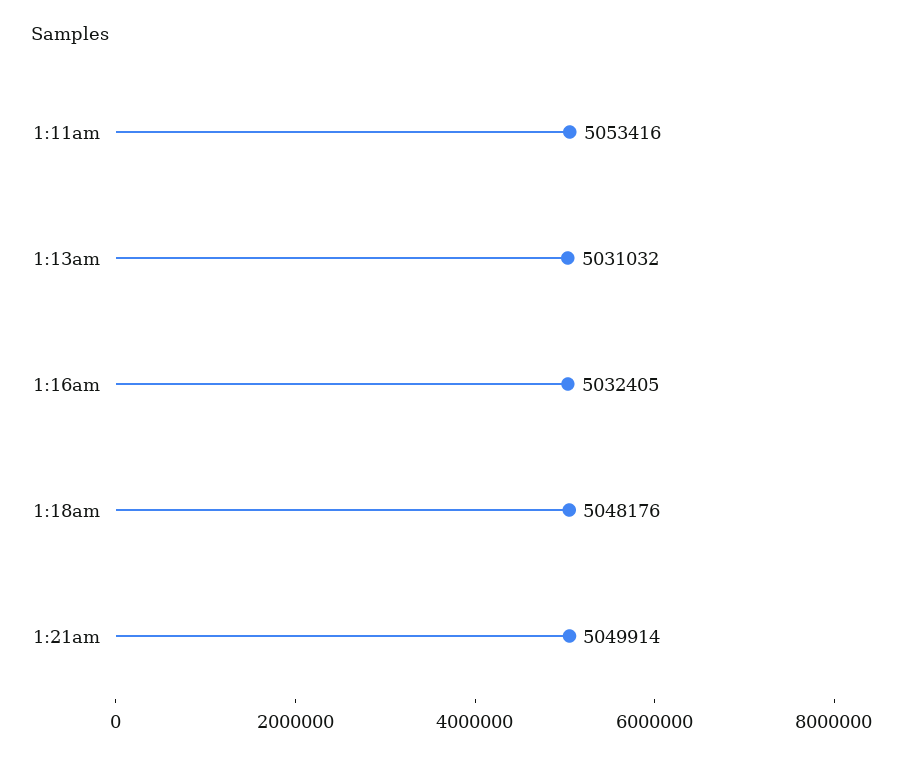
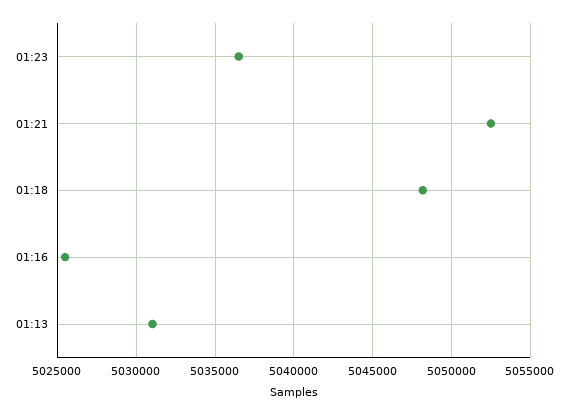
1:11am: 5053416 -> none
1:16am: 5032405 -> 5025500
1:21am: 5049914 -> 5052500
01:23: none -> 5036500

